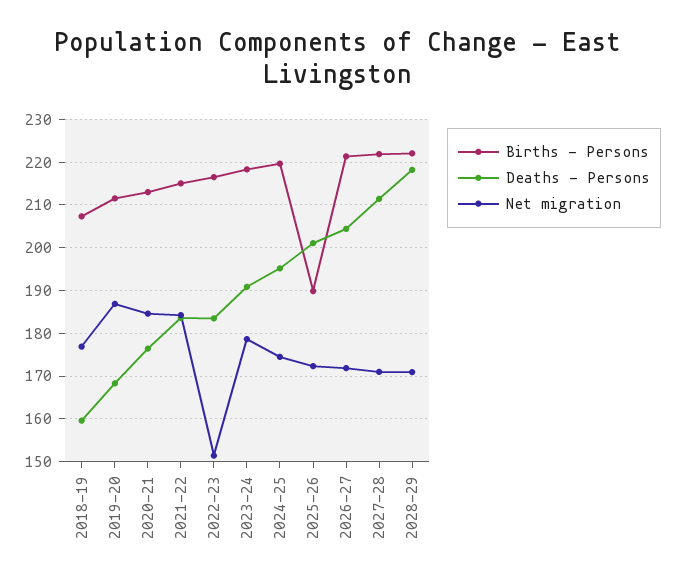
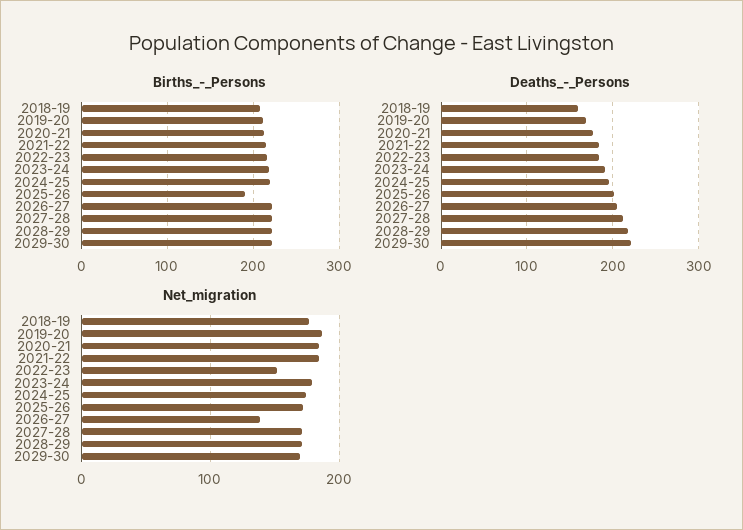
Net migration, 2026-27: 172 -> 140
Births - Persons, 2029-30: none -> 220
Deaths - Persons, 2029-30: none -> 220
Net migration, 2029-30: none -> 170

